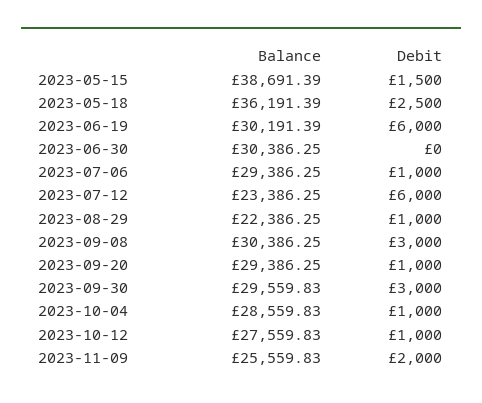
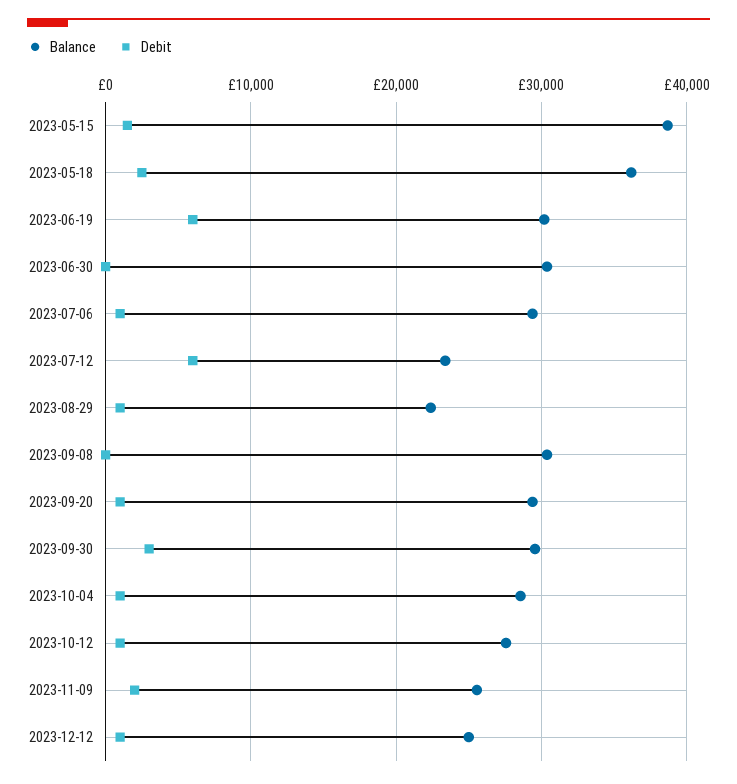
Debit, 2023-09-08: 3000 -> 0
Balance, 2023-12-12: none -> 25000
Debit, 2023-12-12: none -> 1000

